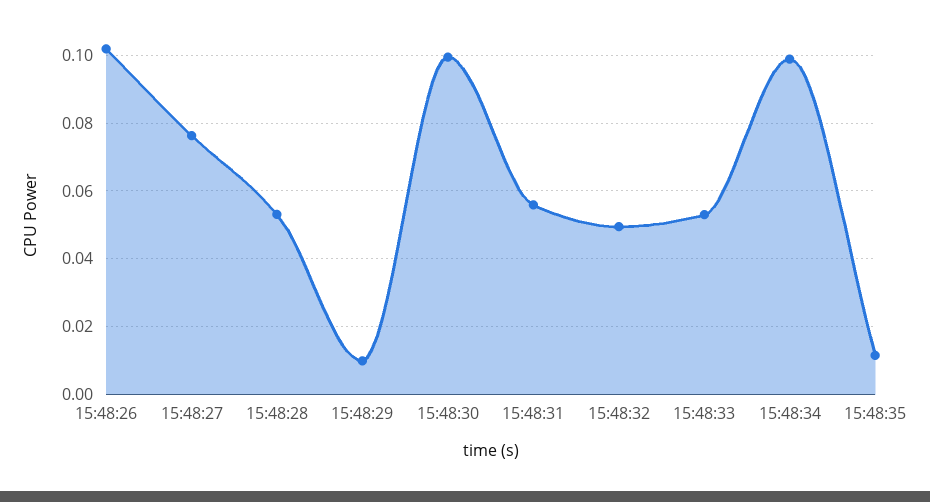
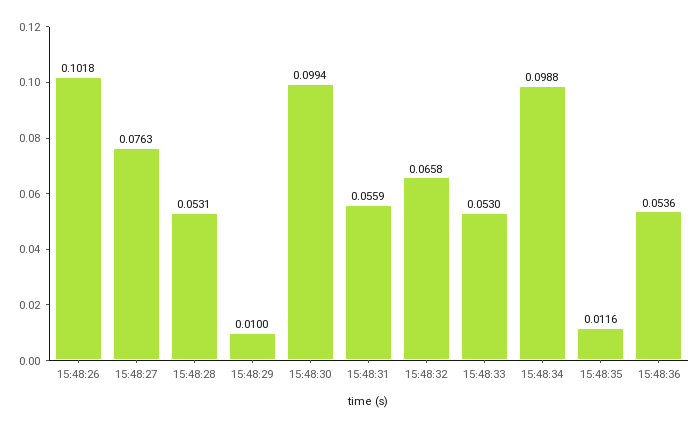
15:48:32: 0.05 -> 0.0658
15:48:36: none -> 0.0536

